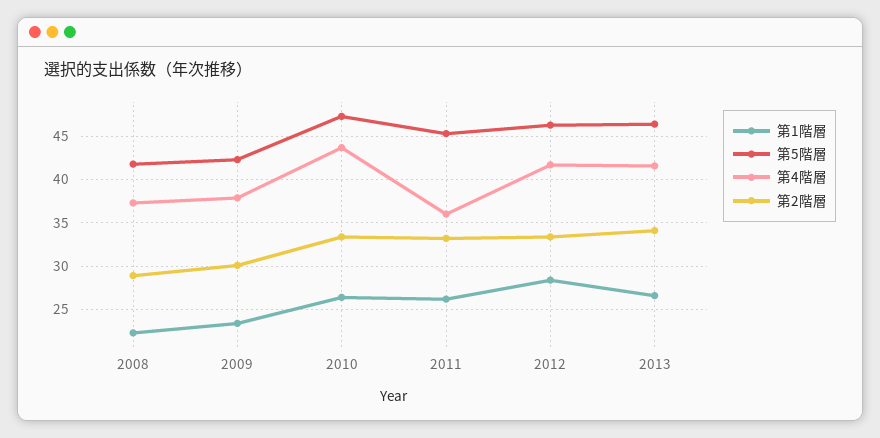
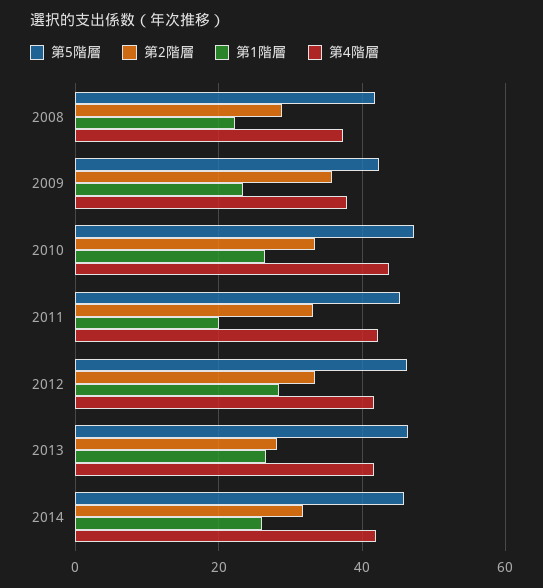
第2階層, 2009: 30 -> 36
第1階層, 2011: 26 -> 20
第4階層, 2011: 36 -> 42
第2階層, 2013: 34 -> 28
第5階層, 2014: none -> 46
第2階層, 2014: none -> 32
第1階層, 2014: none -> 26
第4階層, 2014: none -> 42

